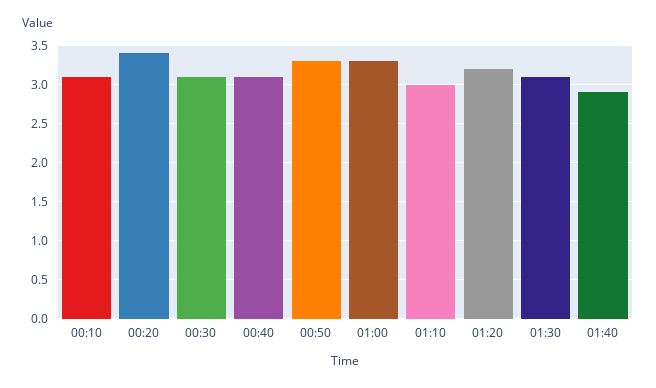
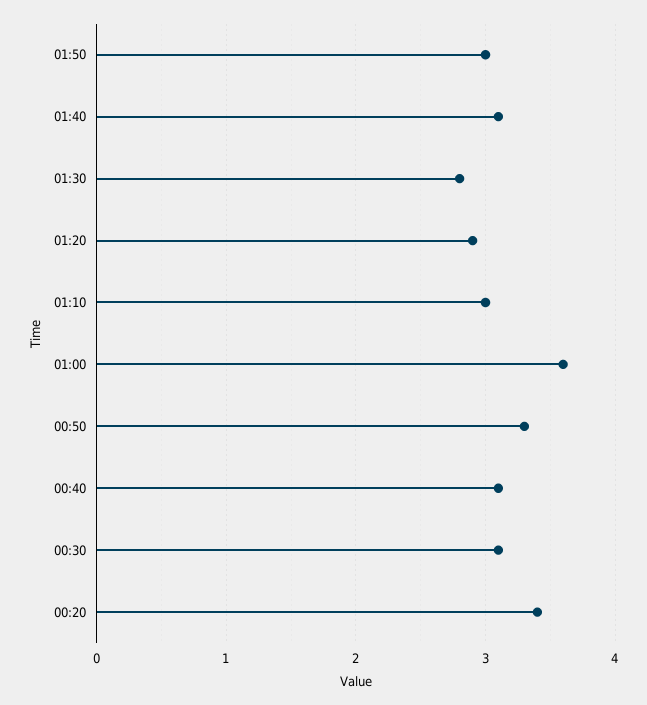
00:10: 3.1 -> none
01:00: 3.3 -> 3.6
01:20: 3.2 -> 2.9
01:30: 3.1 -> 2.8
01:40: 2.9 -> 3.1
01:50: none -> 3

